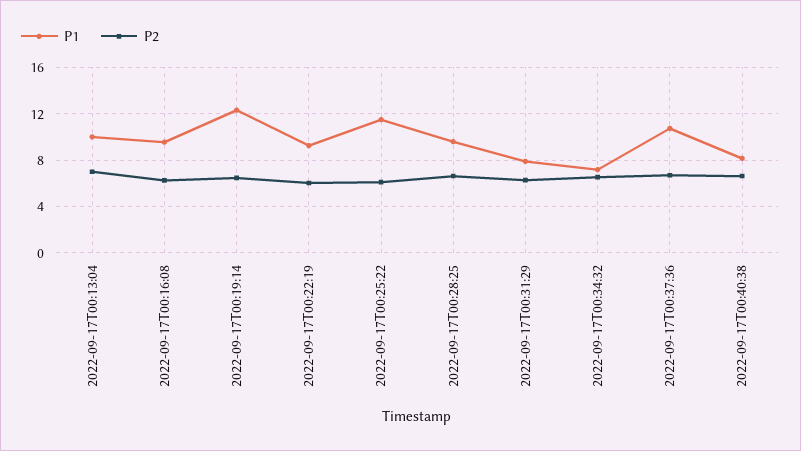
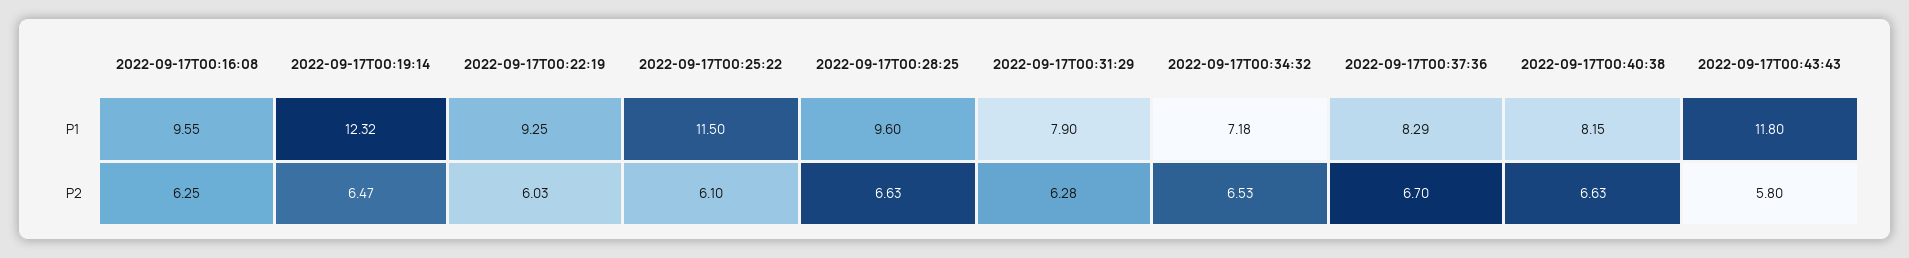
P1, 2022-09-17T00:13:04: 10 -> none
P2, 2022-09-17T00:13:04: 7 -> none
P1, 2022-09-17T00:37:36: 11 -> 8.29
P1, 2022-09-17T00:43:43: none -> 11.8
P2, 2022-09-17T00:43:43: none -> 5.8

